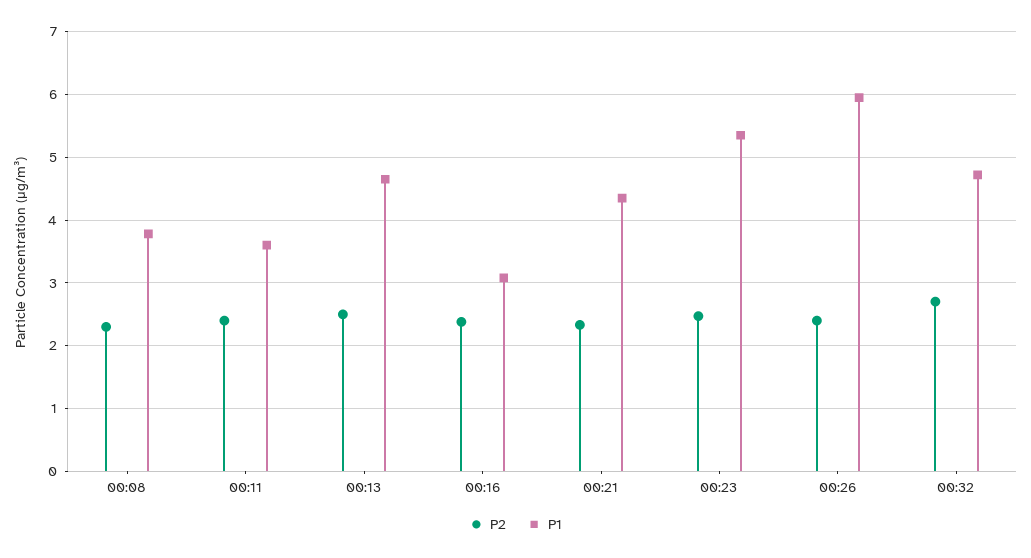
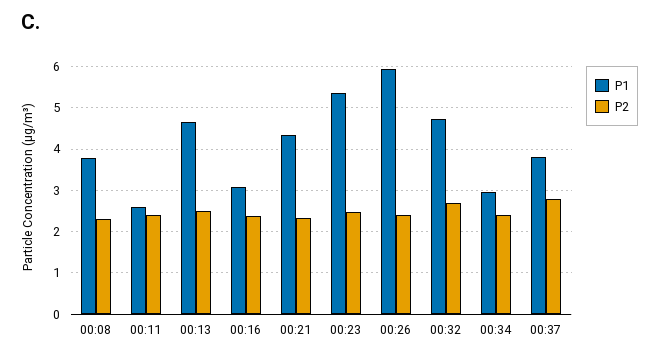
P1, 00:11: 3.6 -> 2.6
P1, 00:34: none -> 3
P2, 00:34: none -> 2.4
P1, 00:37: none -> 3.8
P2, 00:37: none -> 2.8

